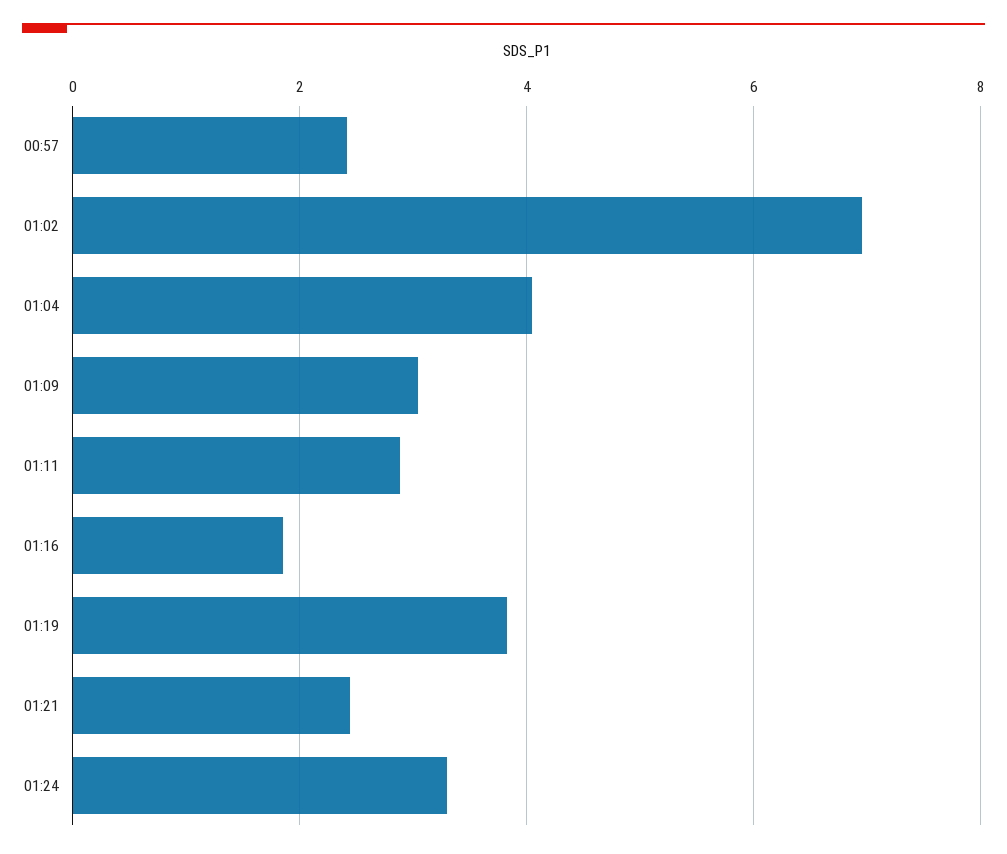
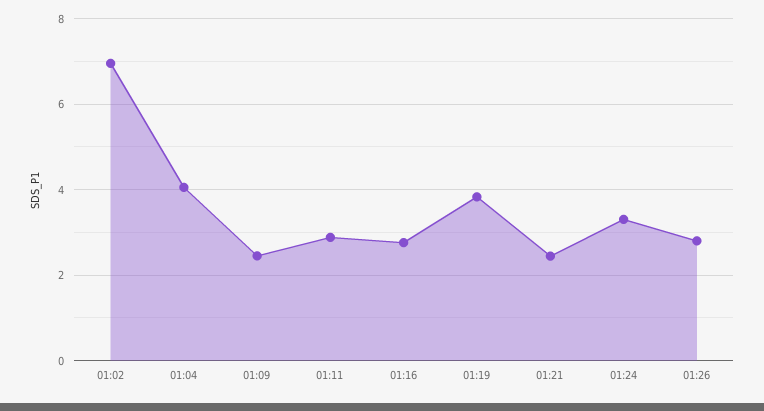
00:57: 2.4 -> none
01:09: 3 -> 2.4
01:16: 1.8 -> 2.8
01:26: none -> 2.8

